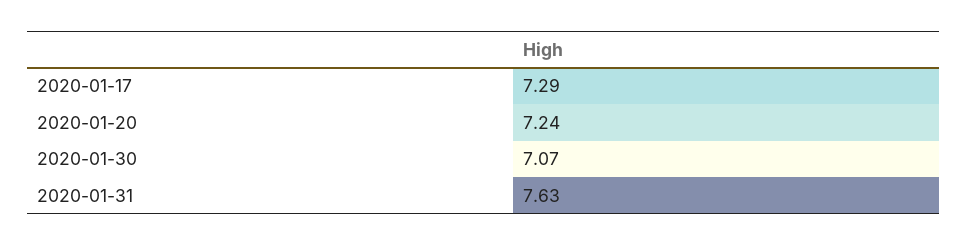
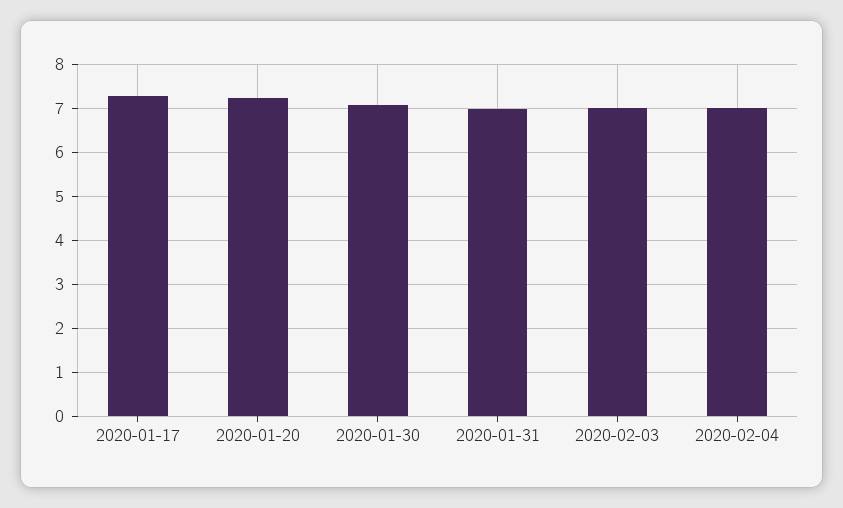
2020-01-31: 7.63 -> 7
2020-02-03: none -> 7
2020-02-04: none -> 7

